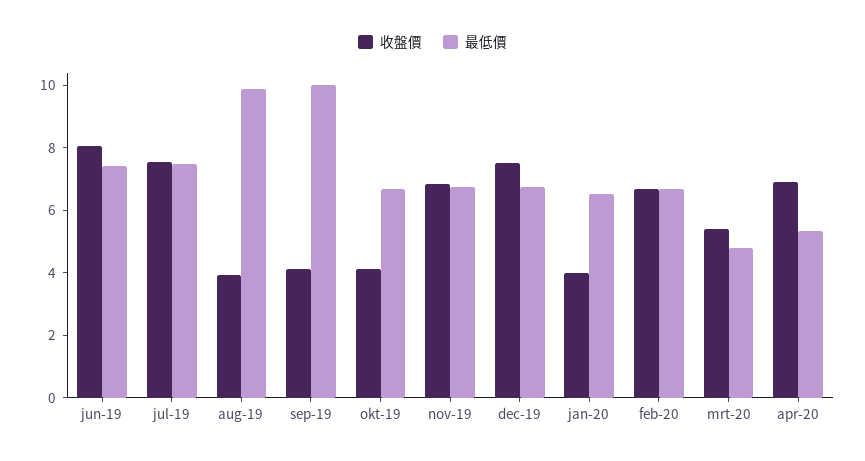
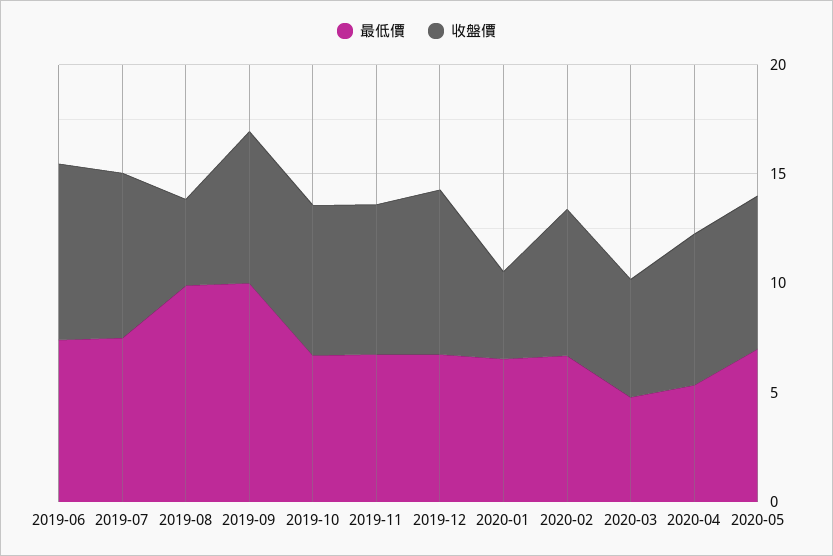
收盤價, sep-19: 4 -> 7
收盤價, okt-19: 4 -> 7
最低價, 2020-05: none -> 7
收盤價, 2020-05: none -> 7

